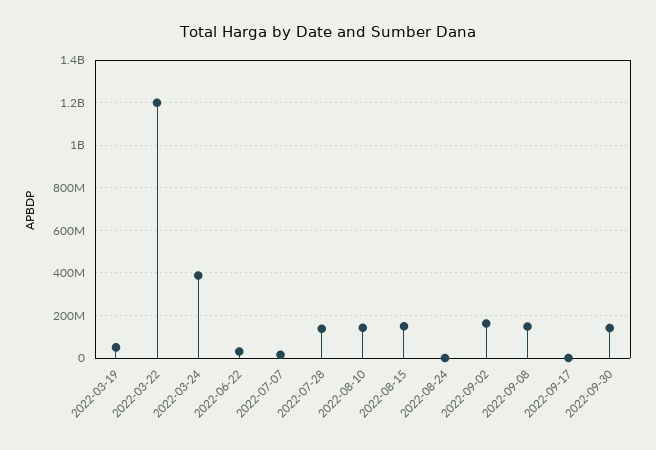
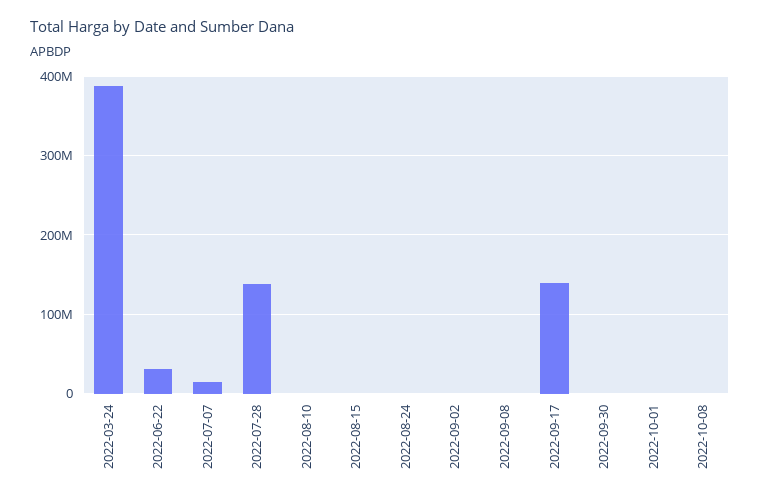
2022-03-19: 50000000 -> none
2022-03-22: 1200000000 -> none
2022-08-10: 150000000 -> 0
2022-08-15: 150000000 -> 0
2022-09-02: 150000000 -> 0
2022-09-08: 150000000 -> 0
2022-09-17: 0 -> 140000000
2022-09-30: 150000000 -> 0
2022-10-01: none -> 0
2022-10-08: none -> 0

